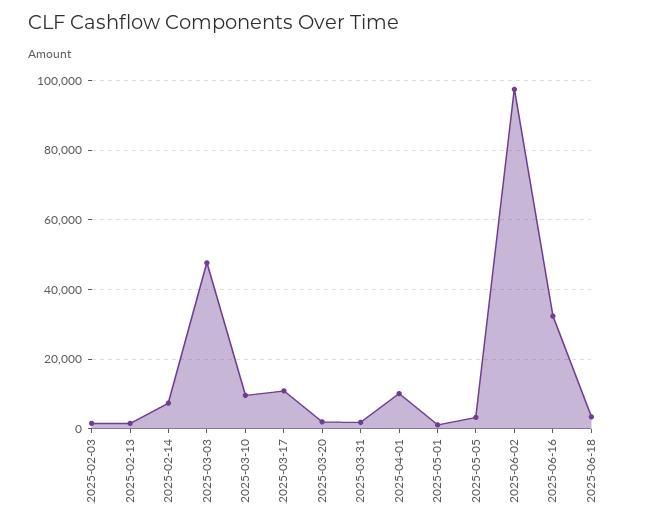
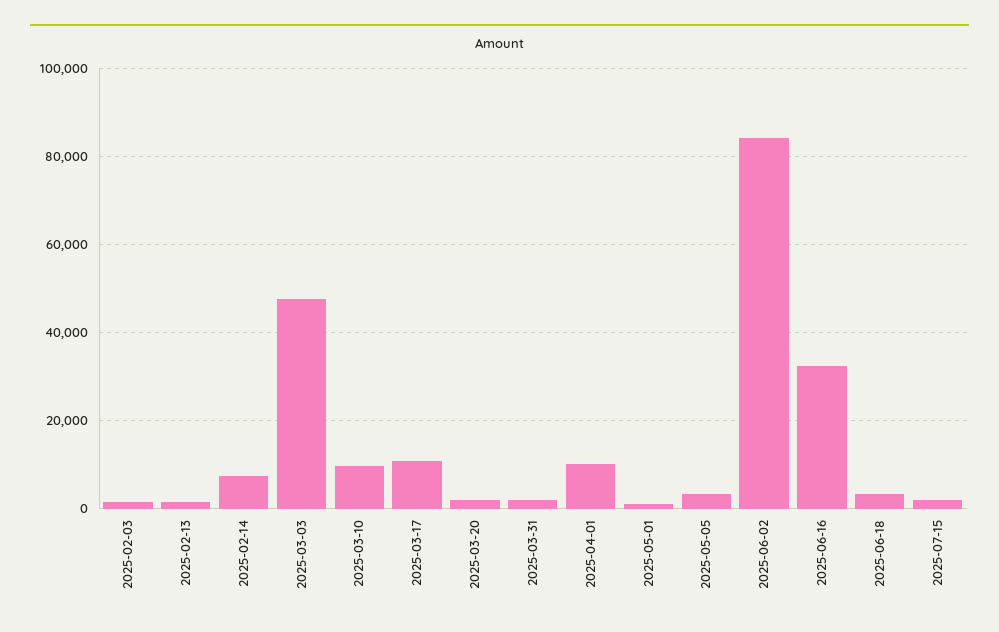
2025-06-02: 98000 -> 84000
2025-07-15: none -> 2000

